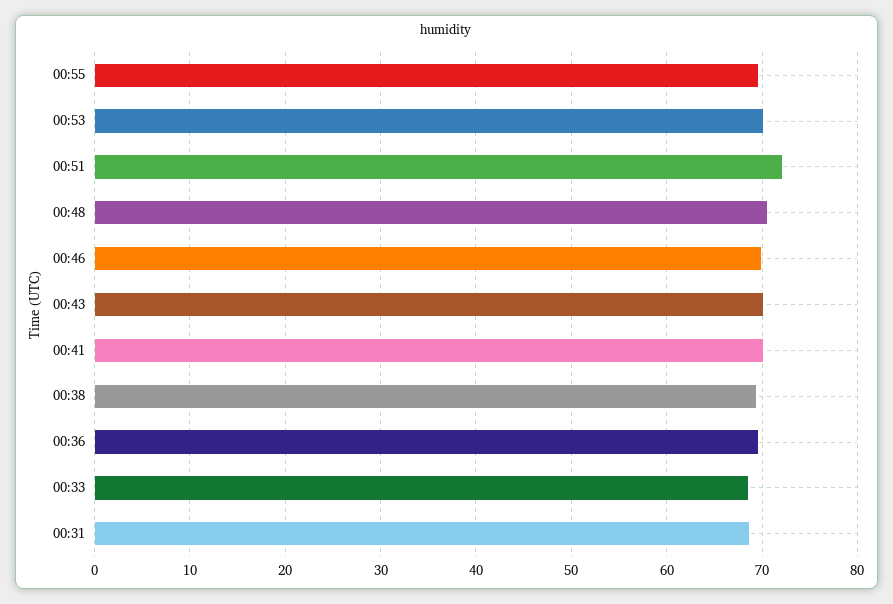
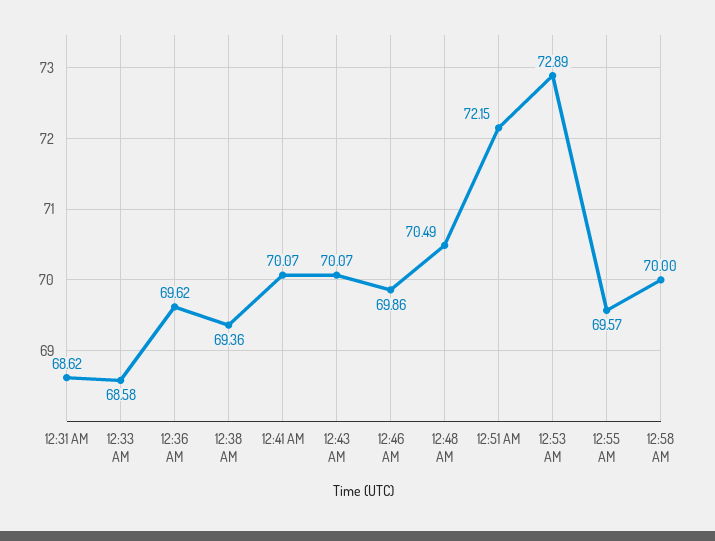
00:53: 70 -> 72.89
12:58 AM: none -> 70

